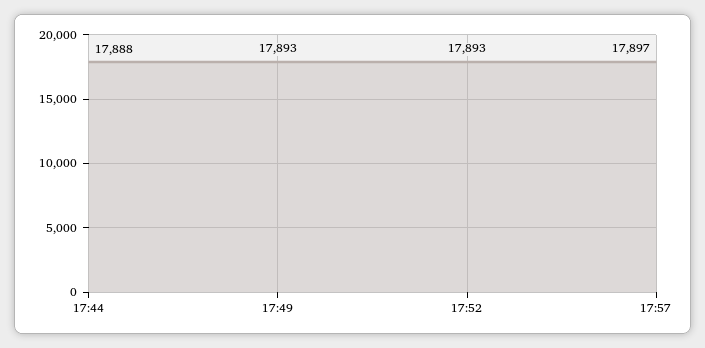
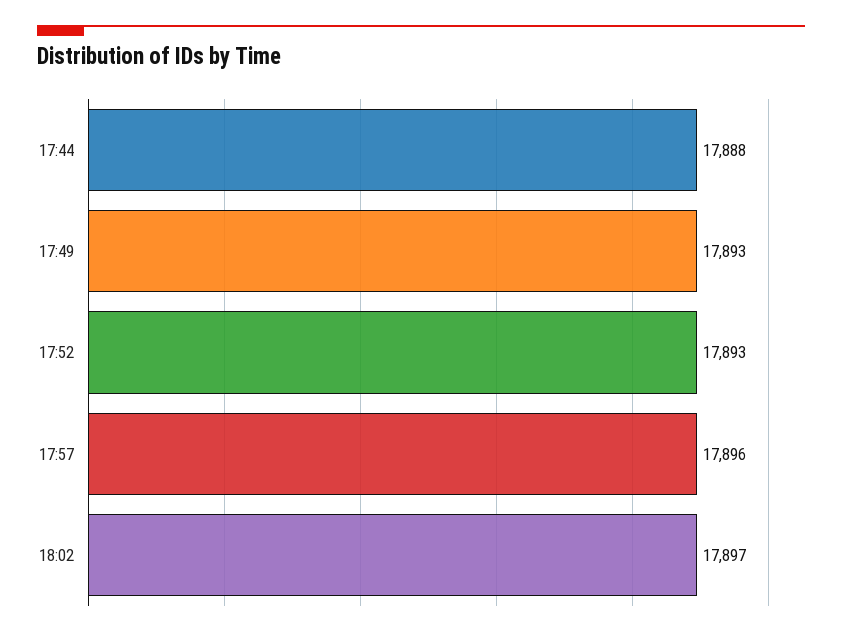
17:57: 17897 -> 17896
18:02: none -> 17897

